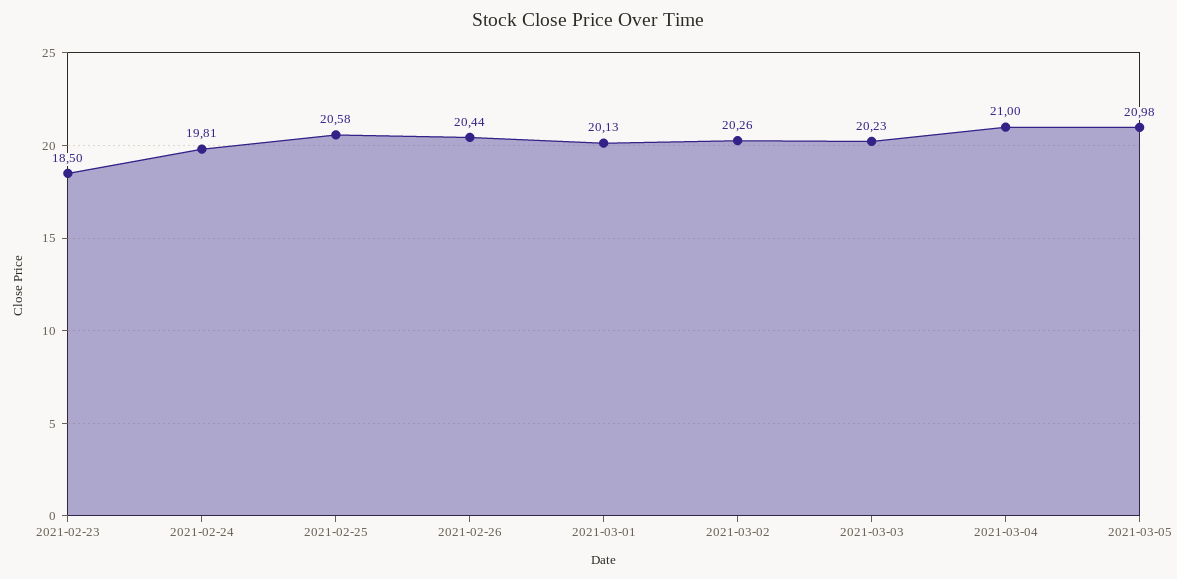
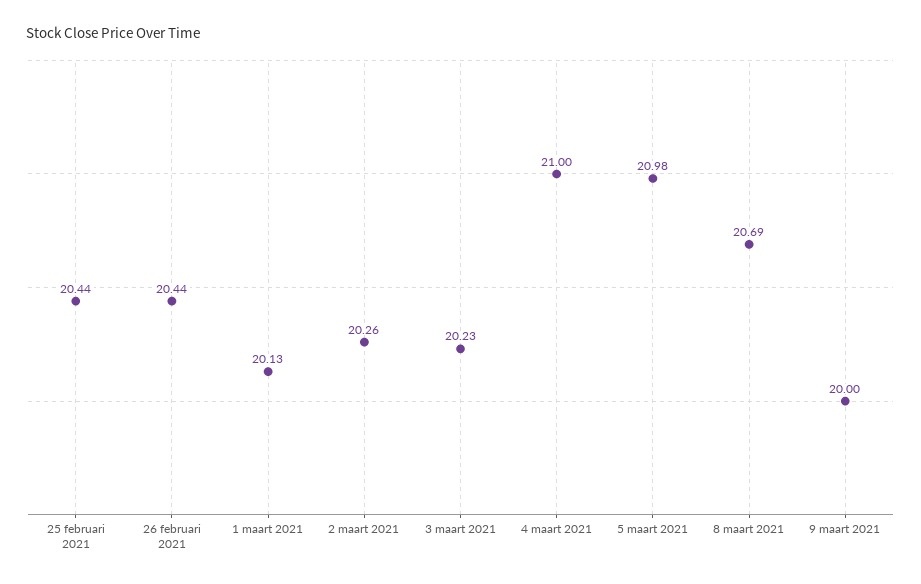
2021-02-23: 18.5 -> none
2021-02-24: 19.81 -> none
2021-02-25: 20.58 -> 20.44
8 maart 2021: none -> 20.69
9 maart 2021: none -> 20

